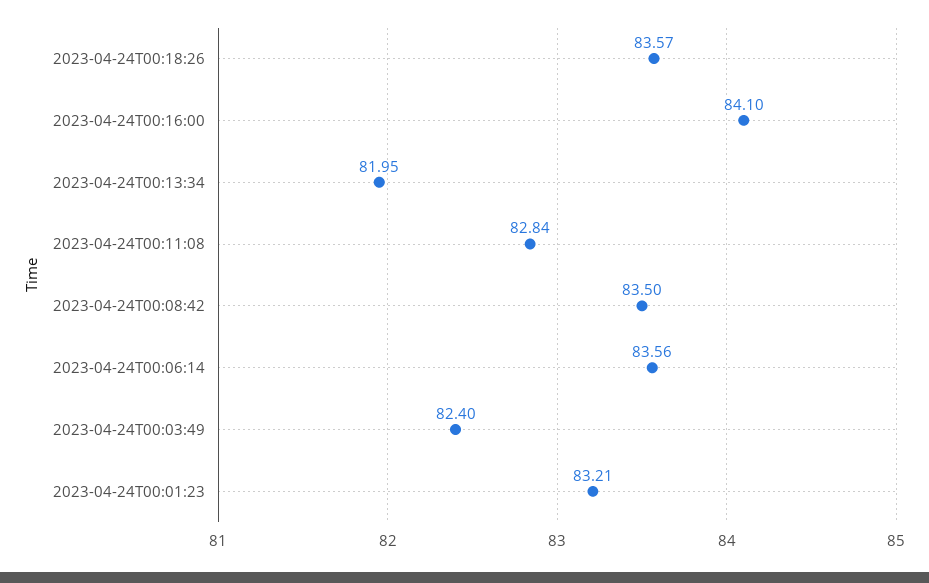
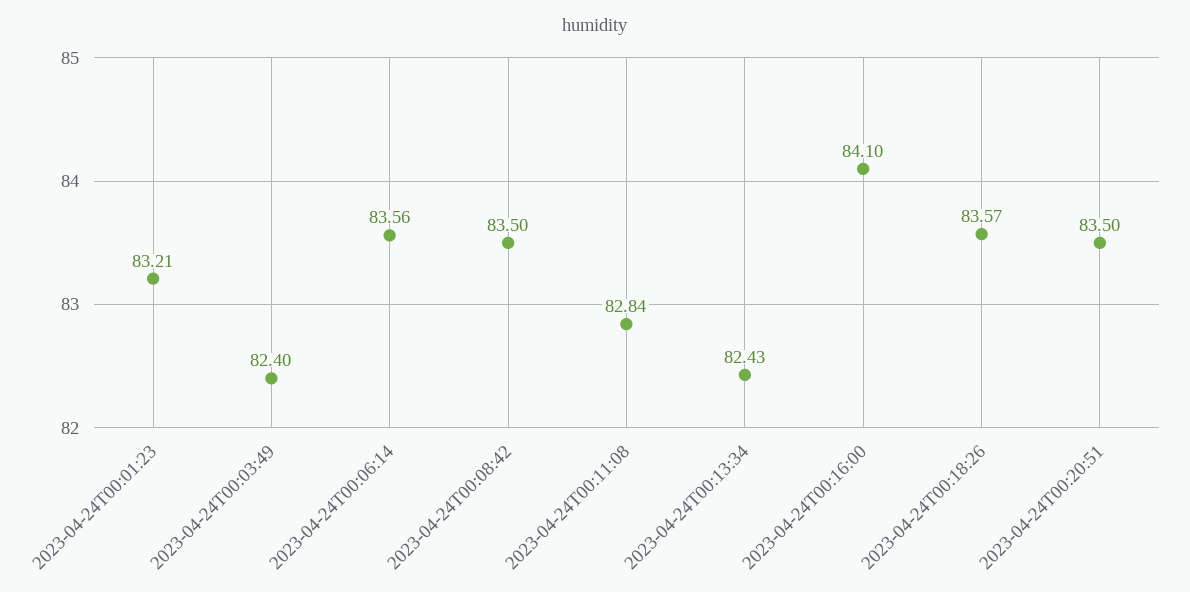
2023-04-24T00:13:34: 81.95 -> 82.43
2023-04-24T00:20:51: none -> 83.5

